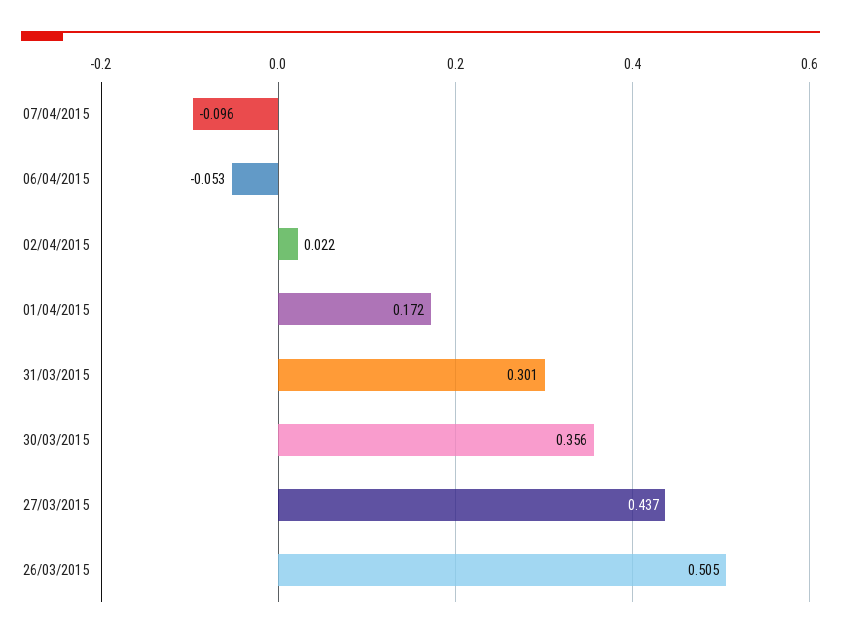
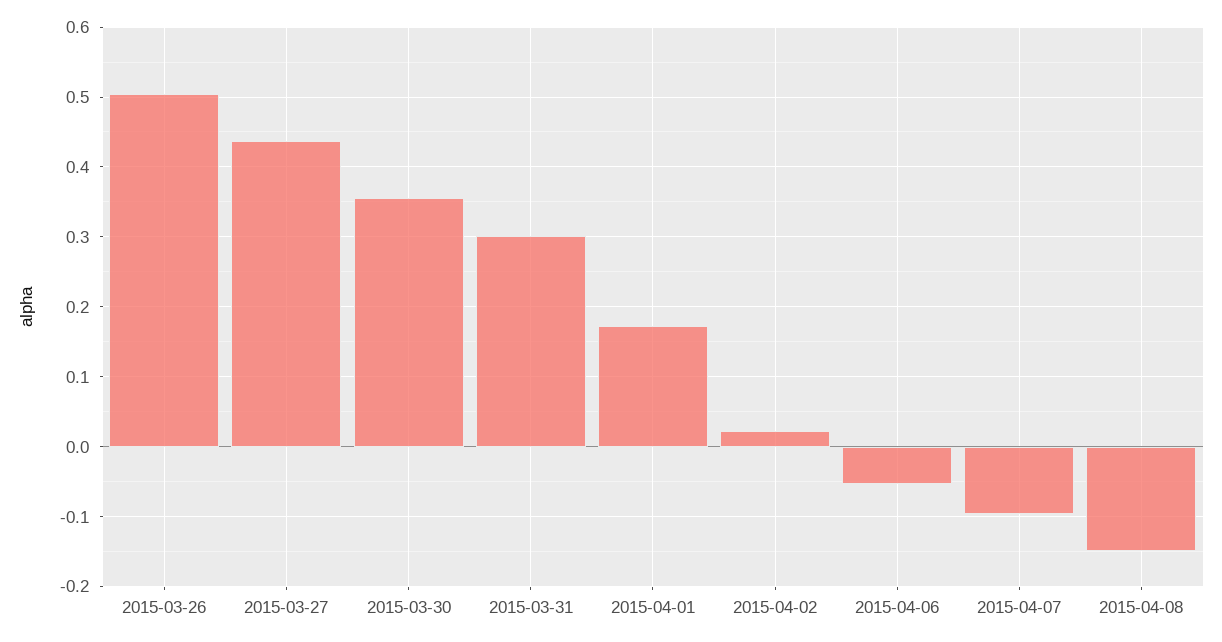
2015-04-08: none -> -0.15

